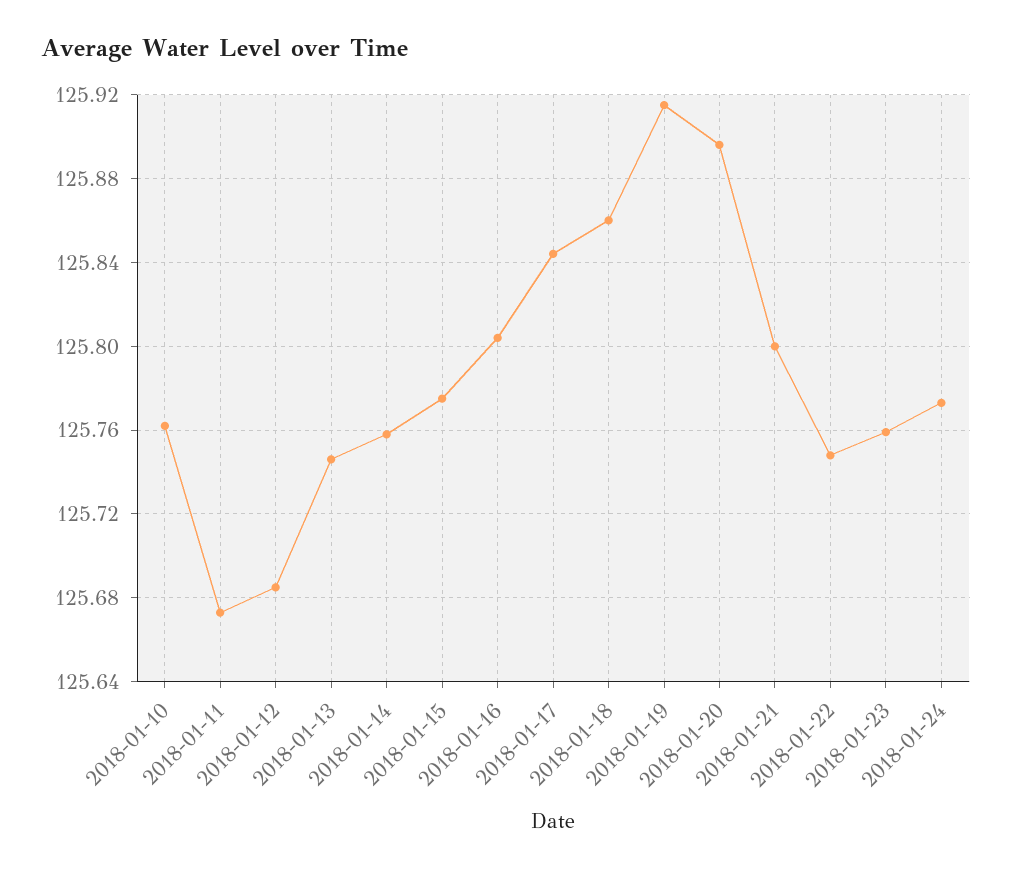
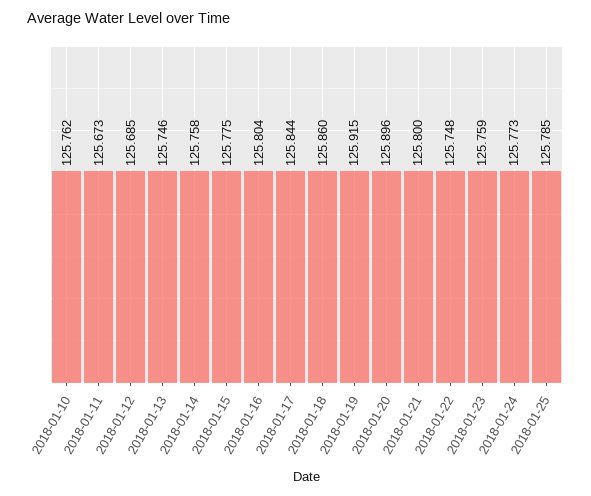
2018-01-25: none -> 125.785

